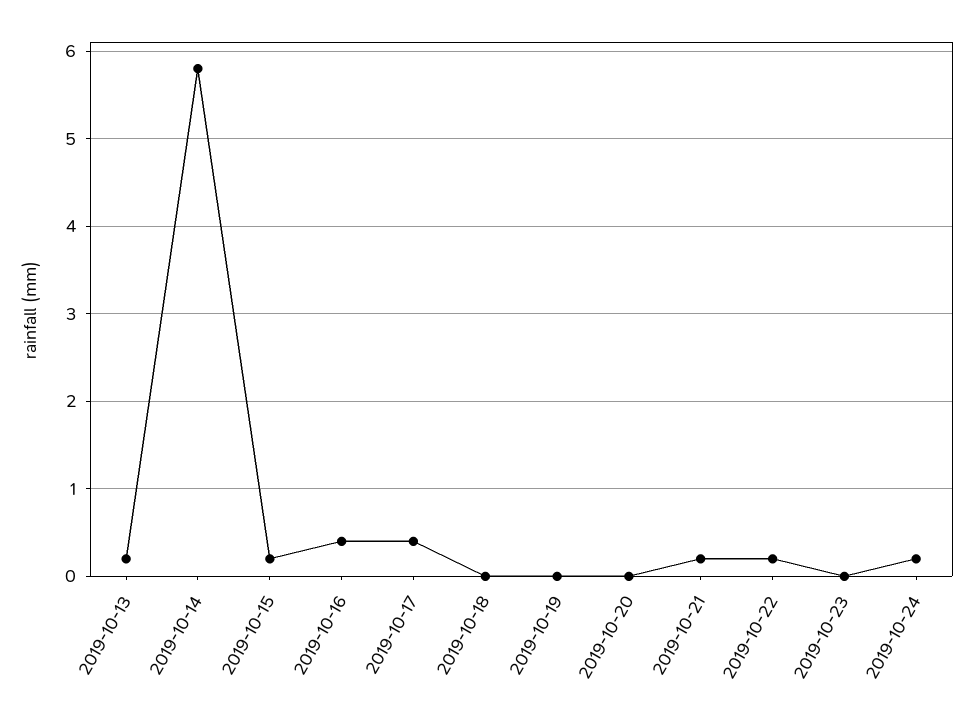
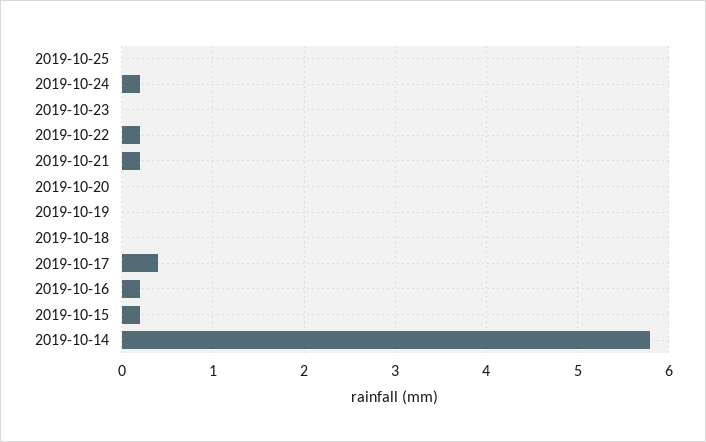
2019-10-13: 0.2 -> none
2019-10-16: 0.4 -> 0.2
2019-10-25: none -> 0

